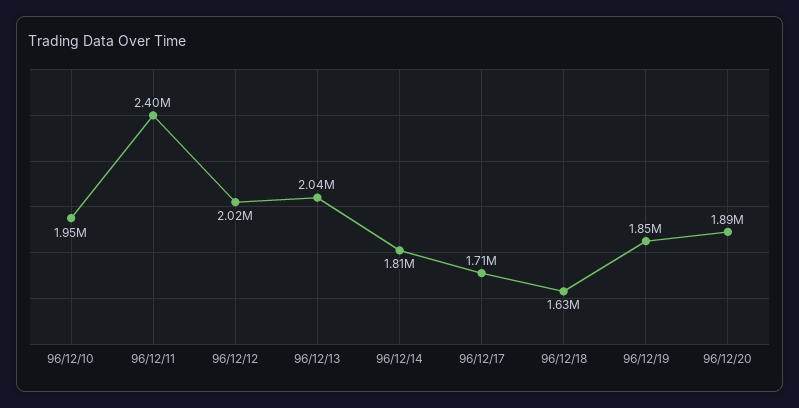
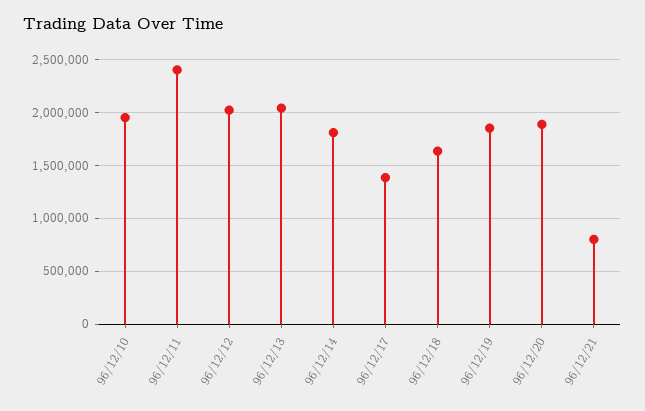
96/12/17: 1710000 -> 1400000
96/12/21: none -> 800000

